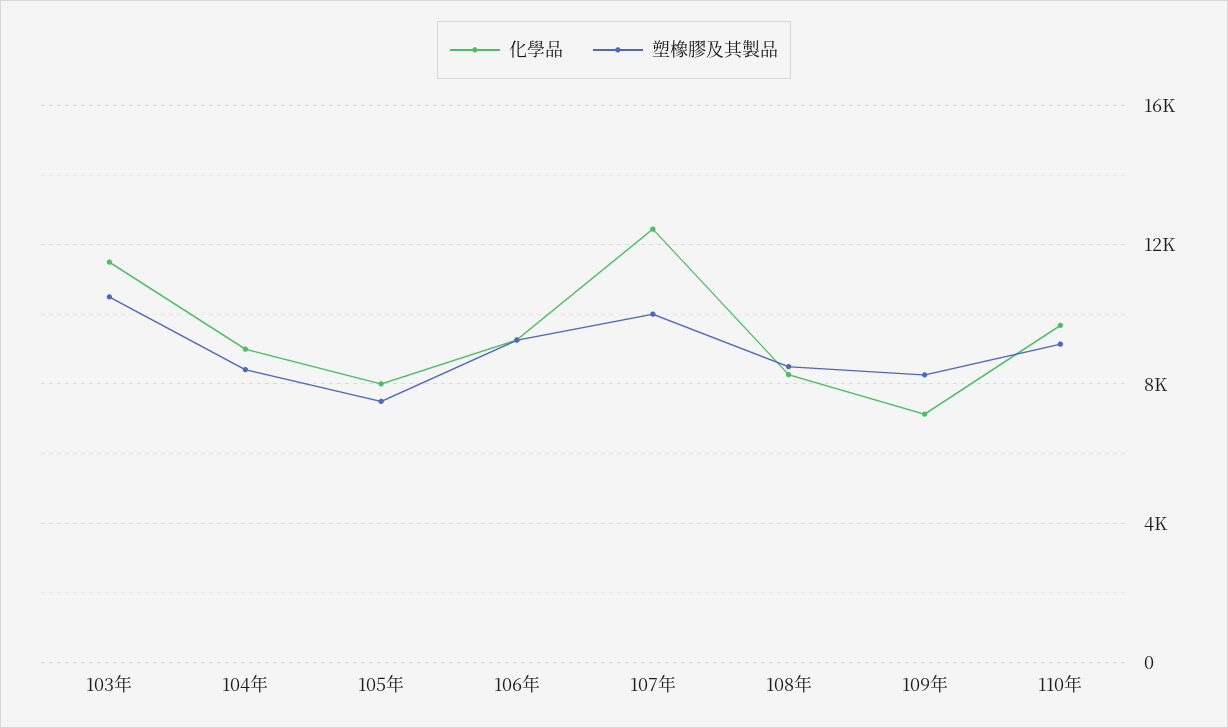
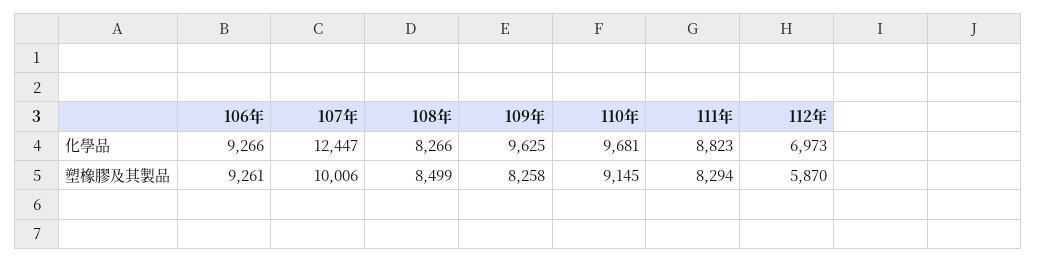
化學品, 103年: 11500 -> none
塑橡膠及其製品, 103年: 10500 -> none
化學品, 104年: 9000 -> none
塑橡膠及其製品, 104年: 8500 -> none
化學品, 105年: 8000 -> none
塑橡膠及其製品, 105年: 7500 -> none
化學品, 109年: 7000 -> 9625
化學品, 111年: none -> 8823
化學品, 112年: none -> 6973
塑橡膠及其製品, 111年: none -> 8294
塑橡膠及其製品, 112年: none -> 5870

